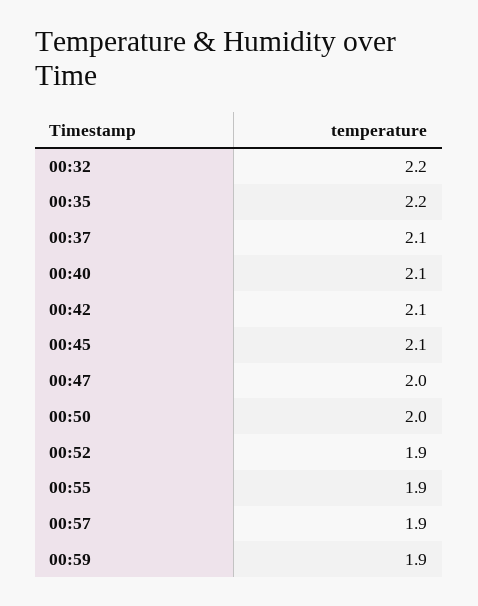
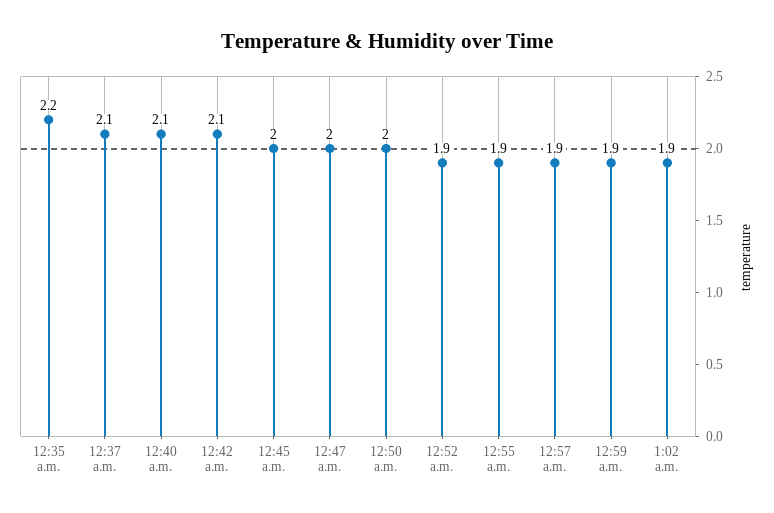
00:32: 2.2 -> none
00:45: 2.1 -> 2
1:02 a.m.: none -> 1.9

